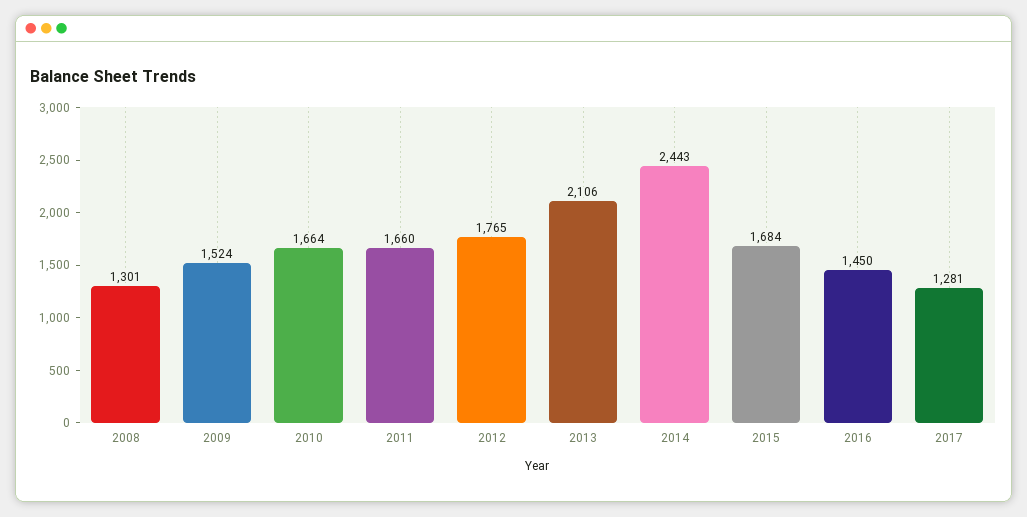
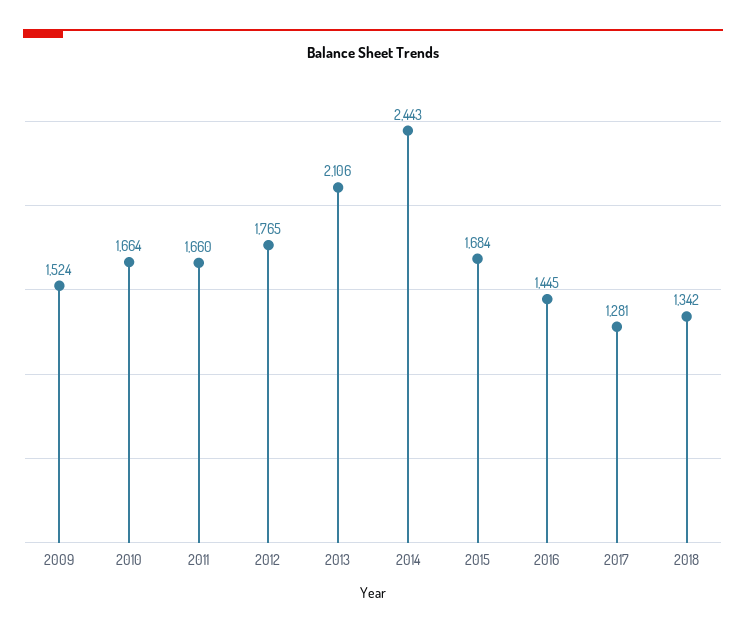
2008: 1301 -> none
2016: 1450 -> 1445
2018: none -> 1342

